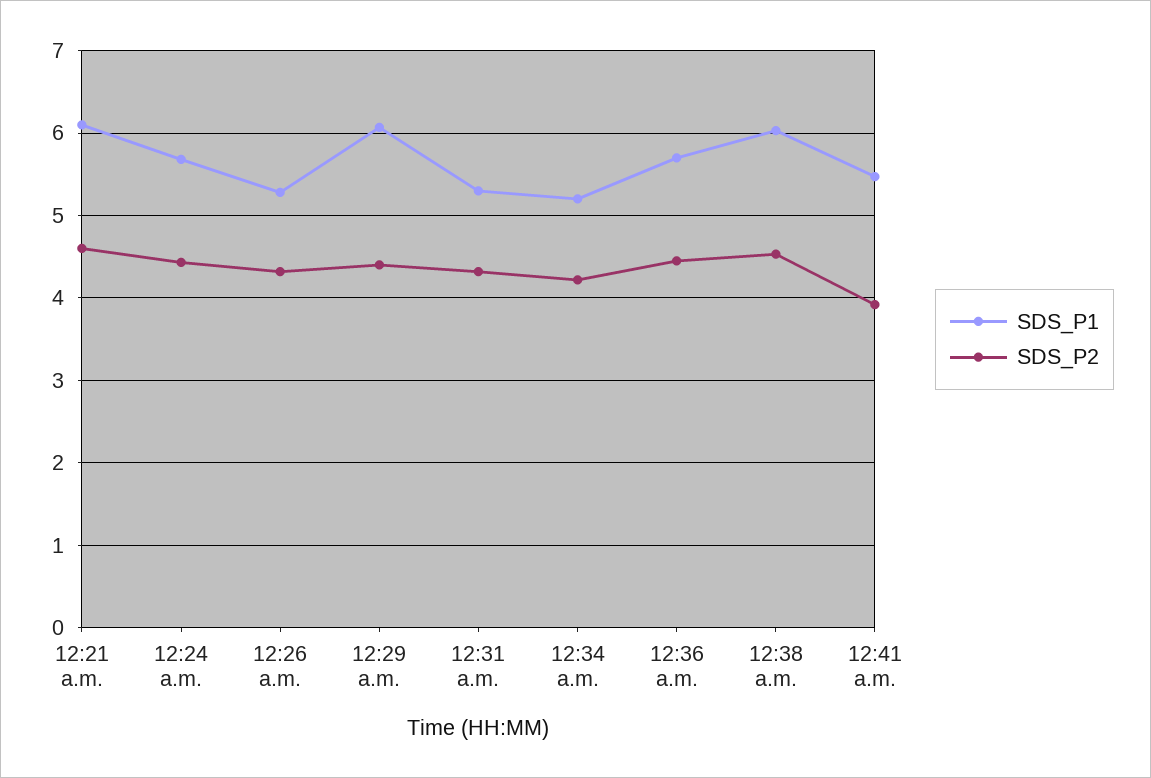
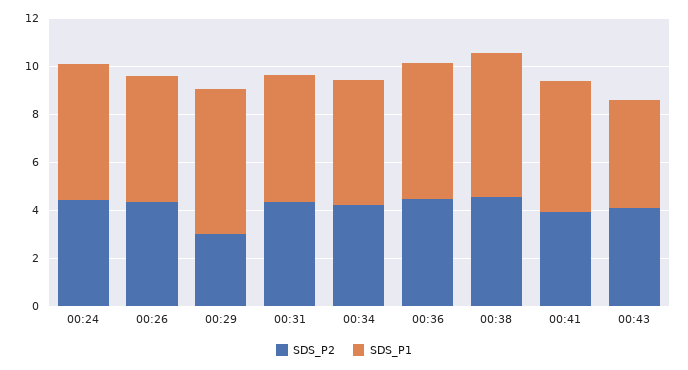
SDS_P1, 12:21 a.m.: 6.1 -> none
SDS_P2, 12:21 a.m.: 4.6 -> none
SDS_P2, 12:29 a.m.: 4.4 -> 3
SDS_P2, 00:43: none -> 4
SDS_P1, 00:43: none -> 4.5

